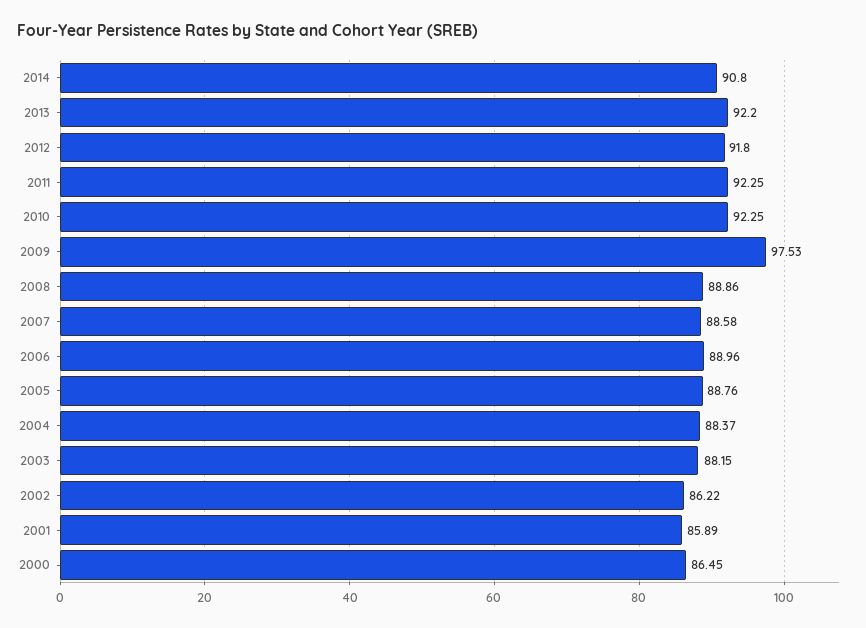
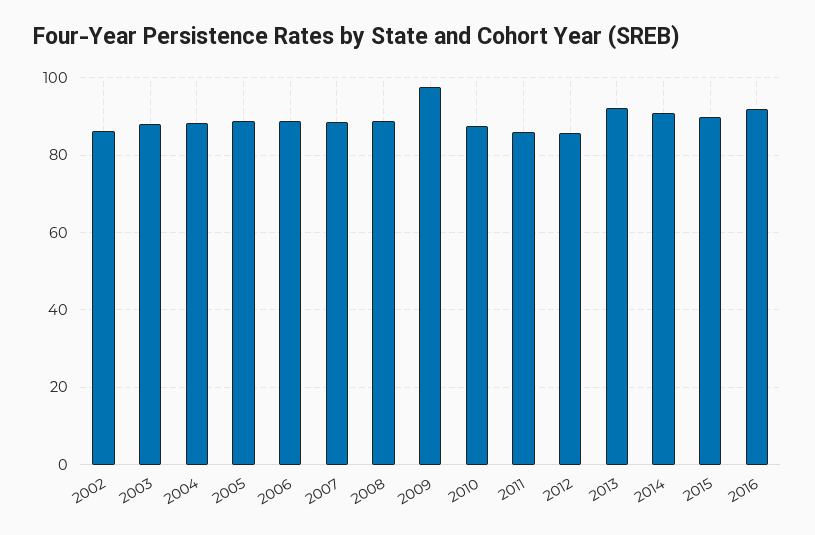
2012: 91.8 -> 86
2011: 92.25 -> 86
2010: 92.25 -> 88
2001: 85.89 -> none
2000: 86.45 -> none
2015: none -> 90
2016: none -> 92

